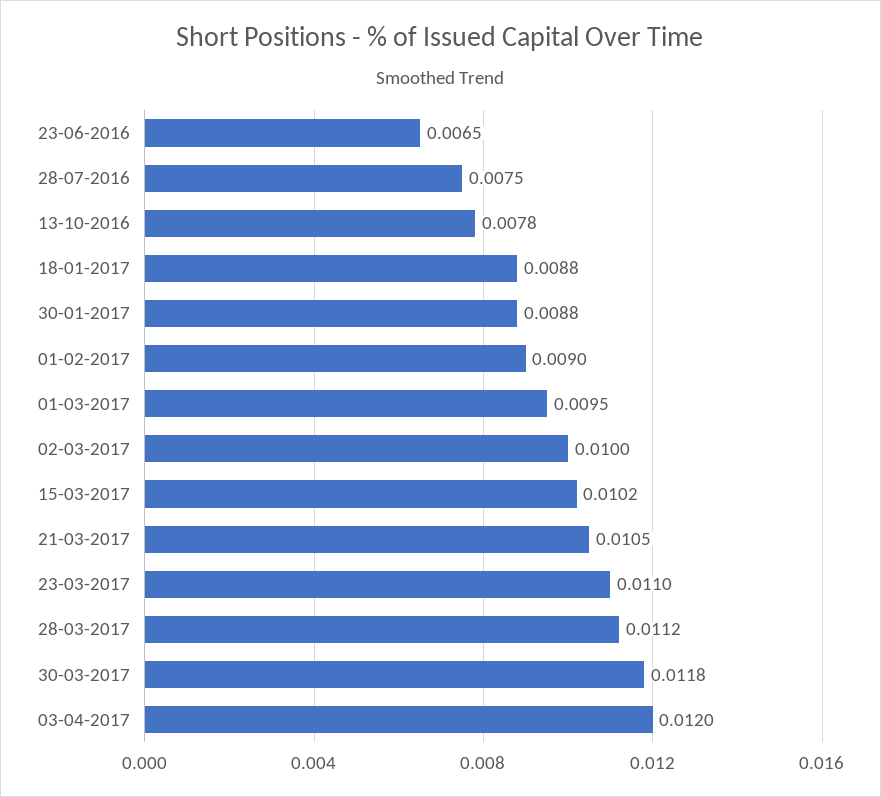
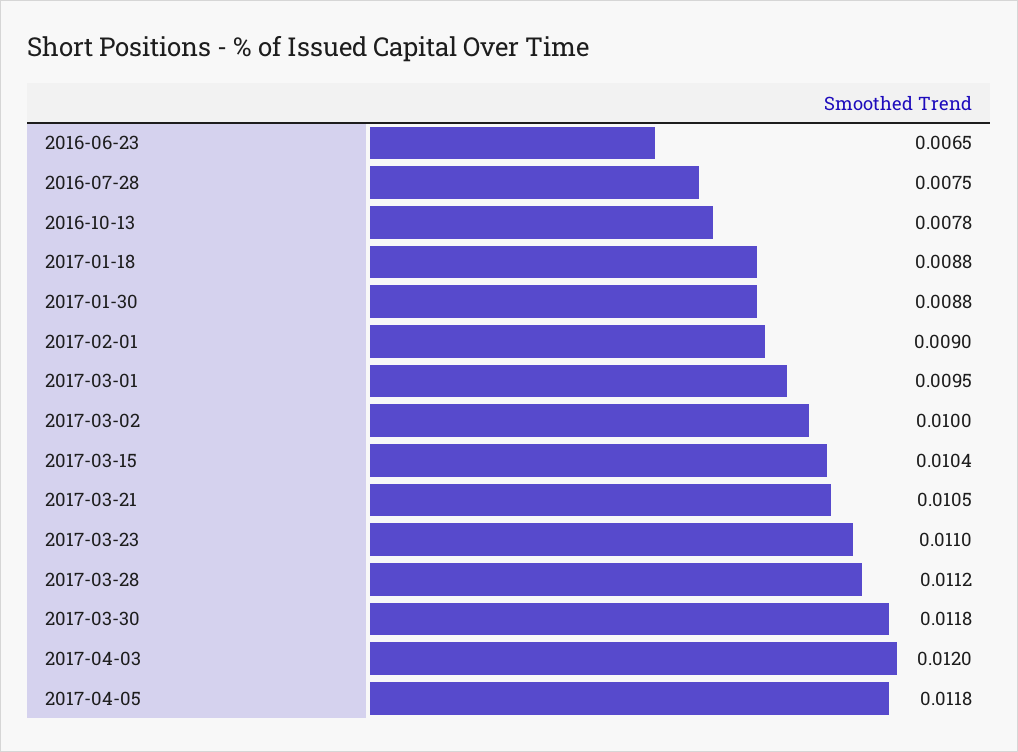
15-03-2017: 0.0102 -> 0.0104
2017-04-05: none -> 0.0118

